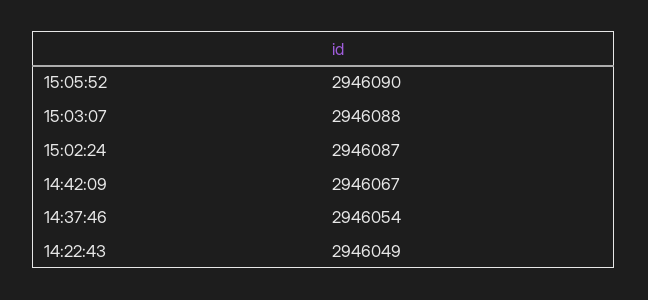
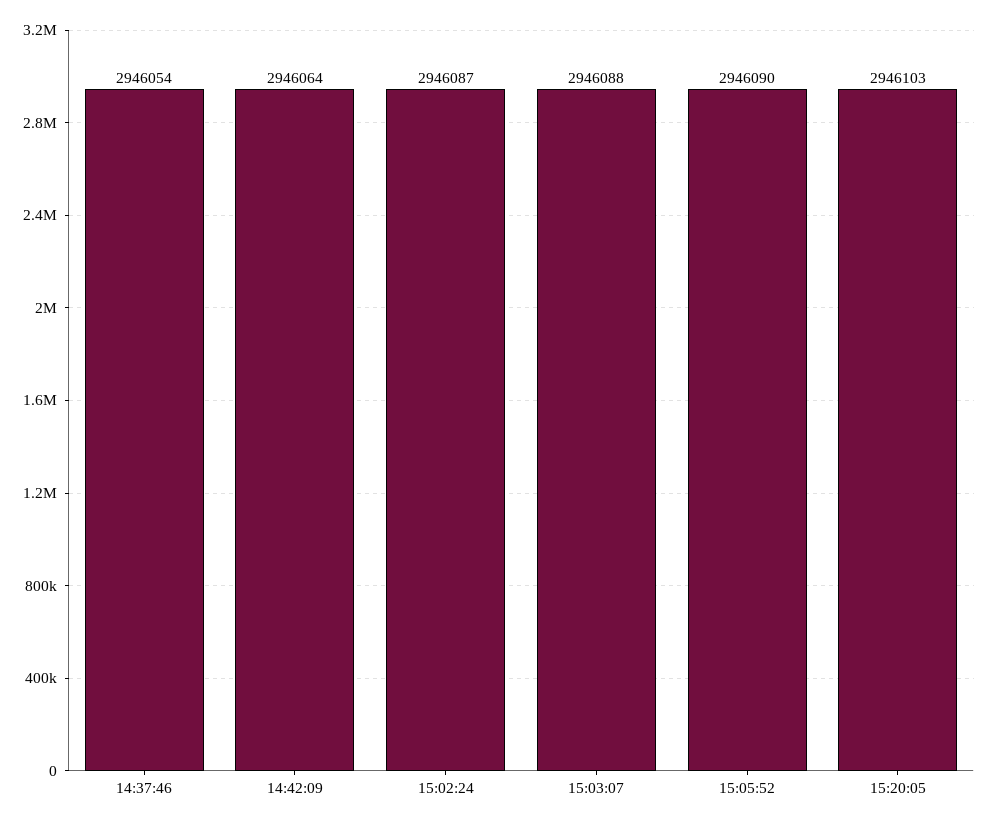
14:42:09: 2946067 -> 2946064
14:22:43: 2946049 -> none
15:20:05: none -> 2946103

